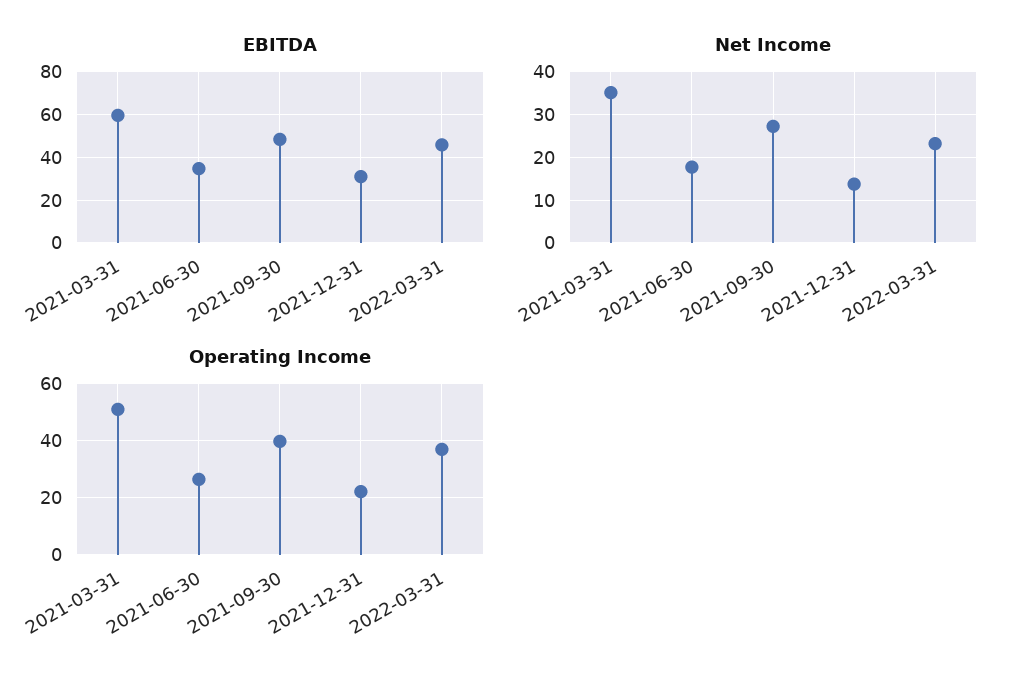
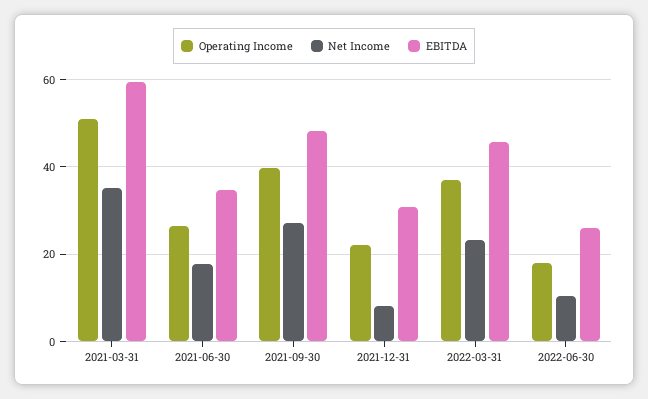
Net Income, 2021-12-31: 14 -> 8
Operating Income, 2022-06-30: none -> 18
Net Income, 2022-06-30: none -> 10
EBITDA, 2022-06-30: none -> 26

